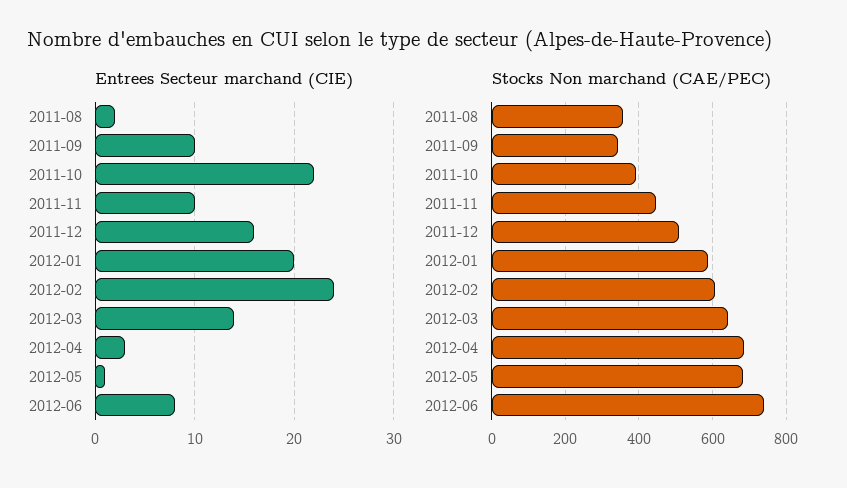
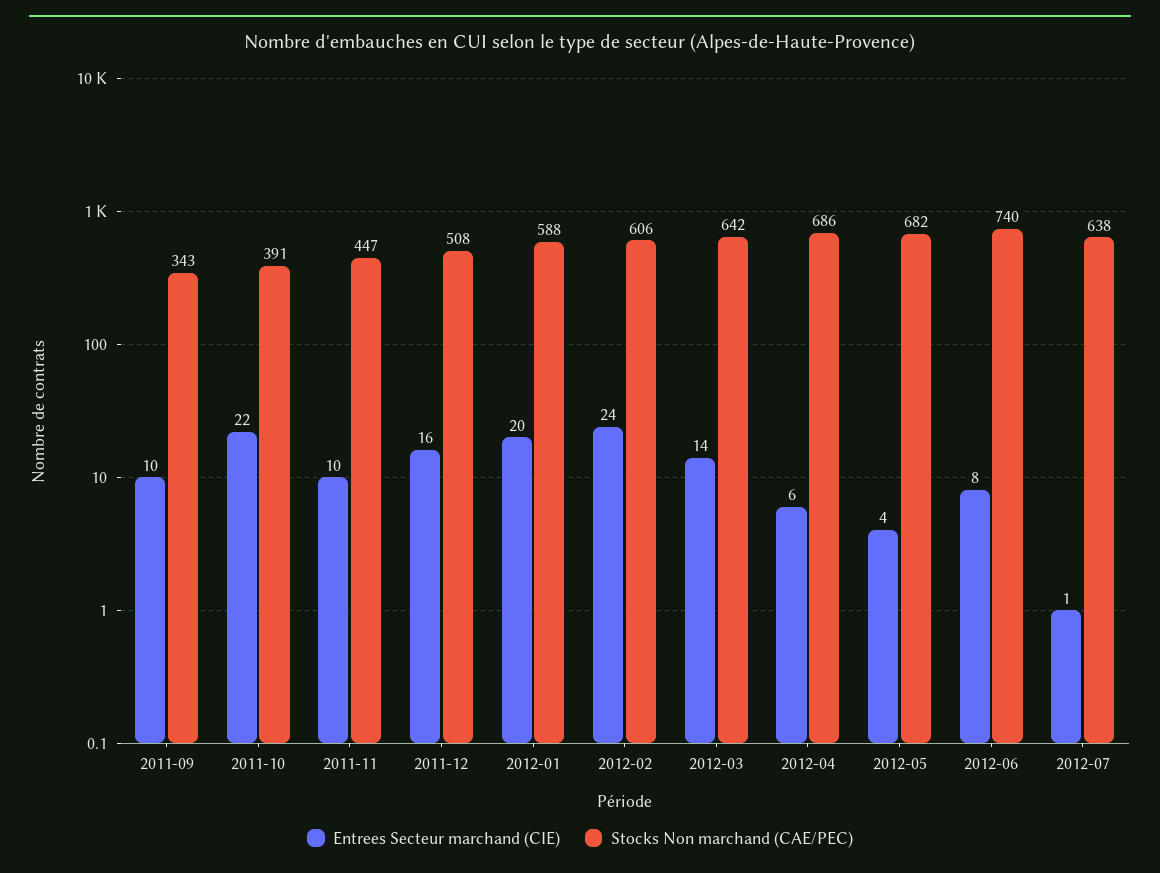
Entrees Secteur marchand (CIE), 2011-08: 2 -> none
Entrees Secteur marchand (CIE), 2012-04: 3 -> 6
Entrees Secteur marchand (CIE), 2012-05: 1 -> 4
Stocks Non marchand (CAE/PEC), 2011-08: 360 -> none
Entrees Secteur marchand (CIE), 2012-07: none -> 1
Stocks Non marchand (CAE/PEC), 2012-07: none -> 638

